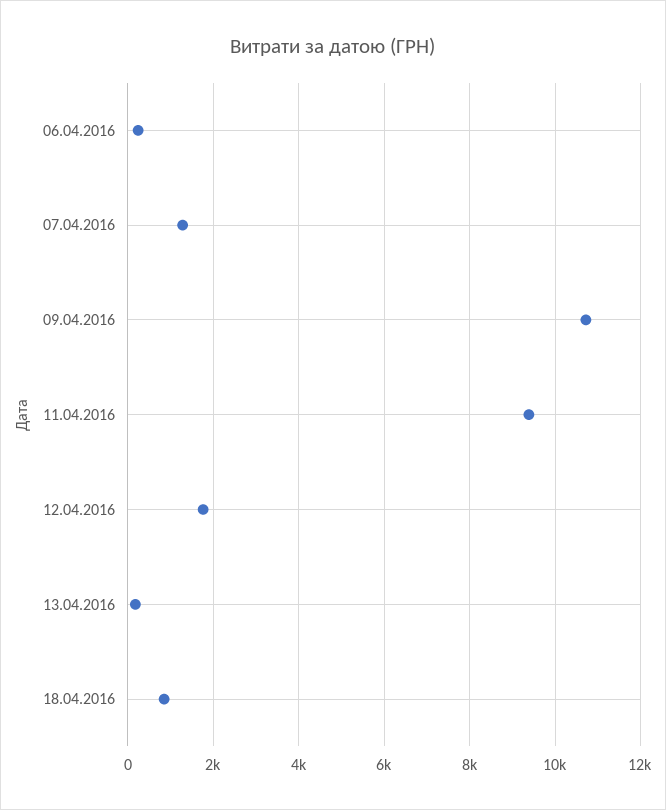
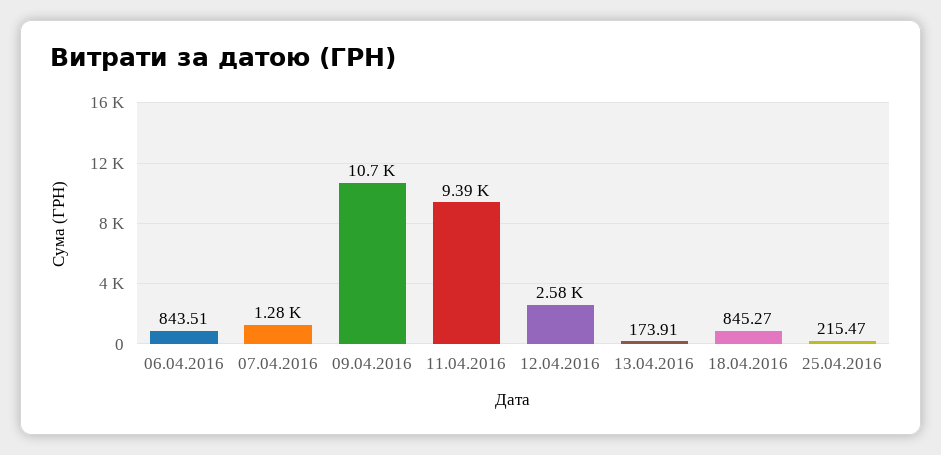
06.04.2016: 200 -> 843.51
12.04.2016: 1800 -> 2580
25.04.2016: none -> 215.47

